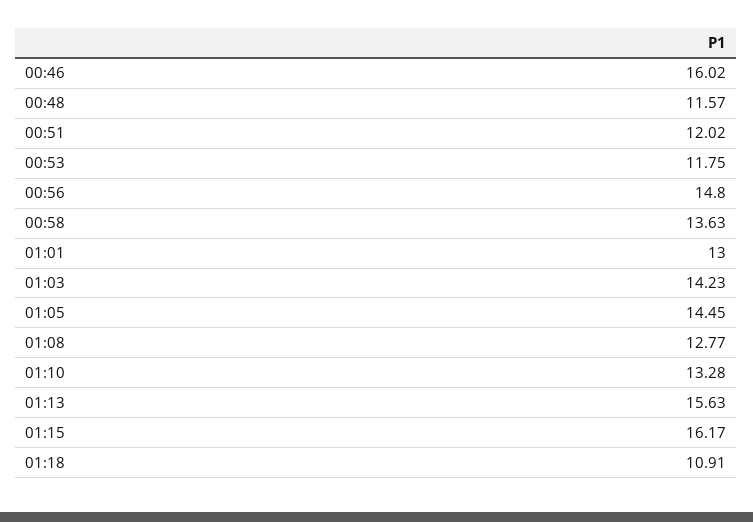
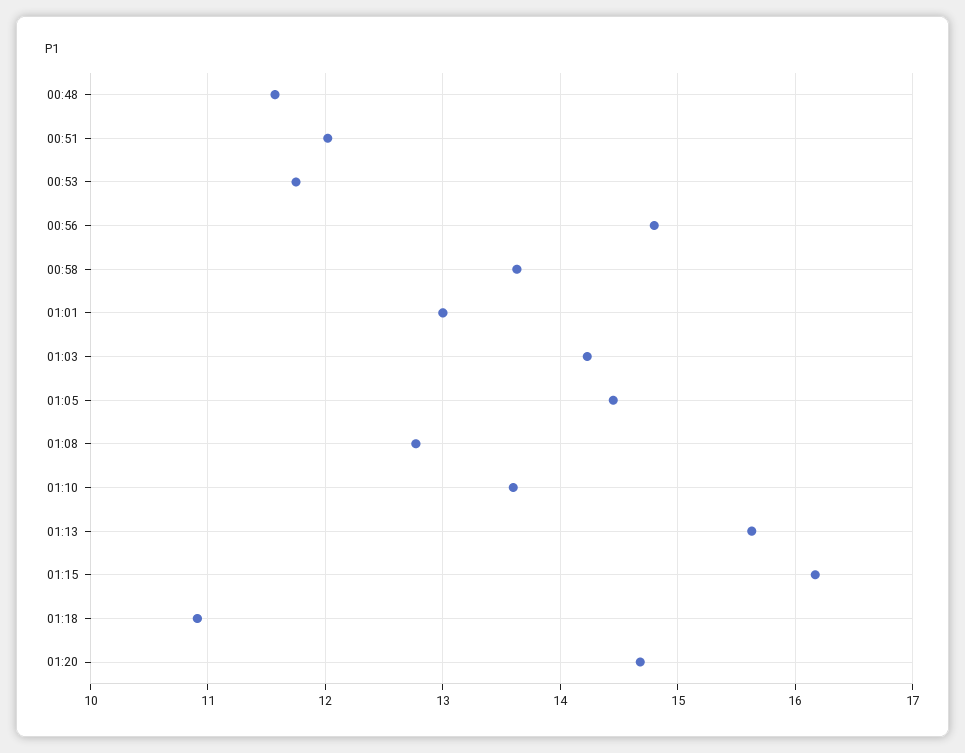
00:46: 16.02 -> none
01:10: 13.28 -> 13.6
01:20: none -> 14.7

